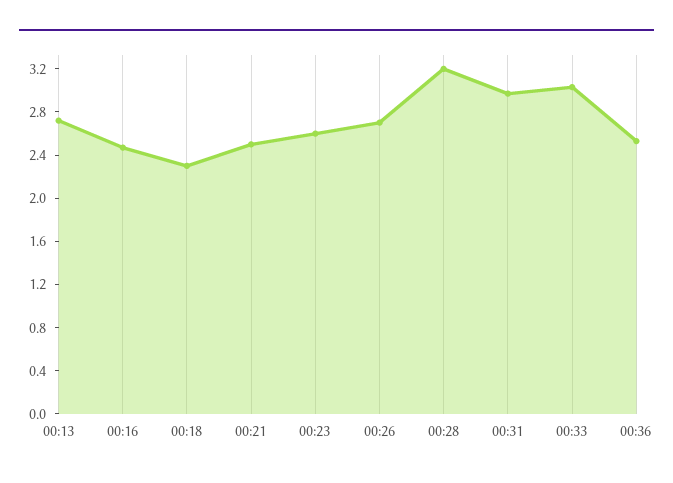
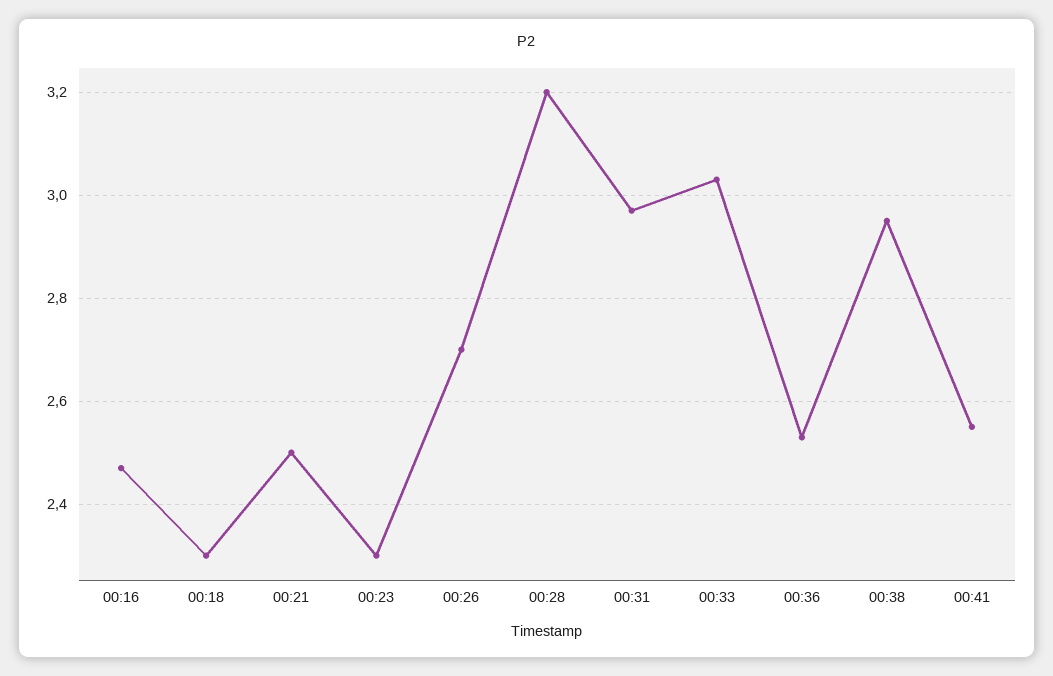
00:13: 2.7 -> none
00:23: 2.6 -> 2.3
00:38: none -> 2.95
00:41: none -> 2.55

